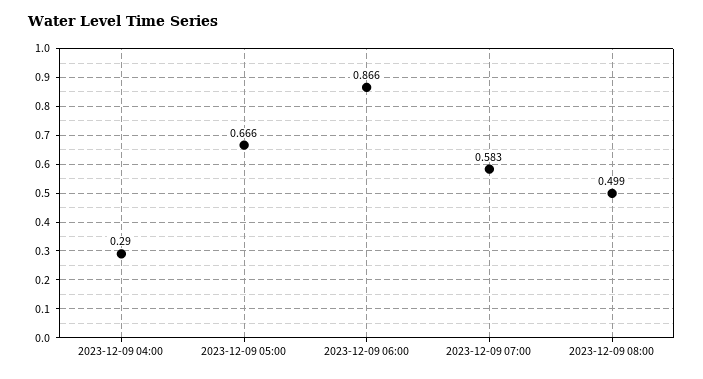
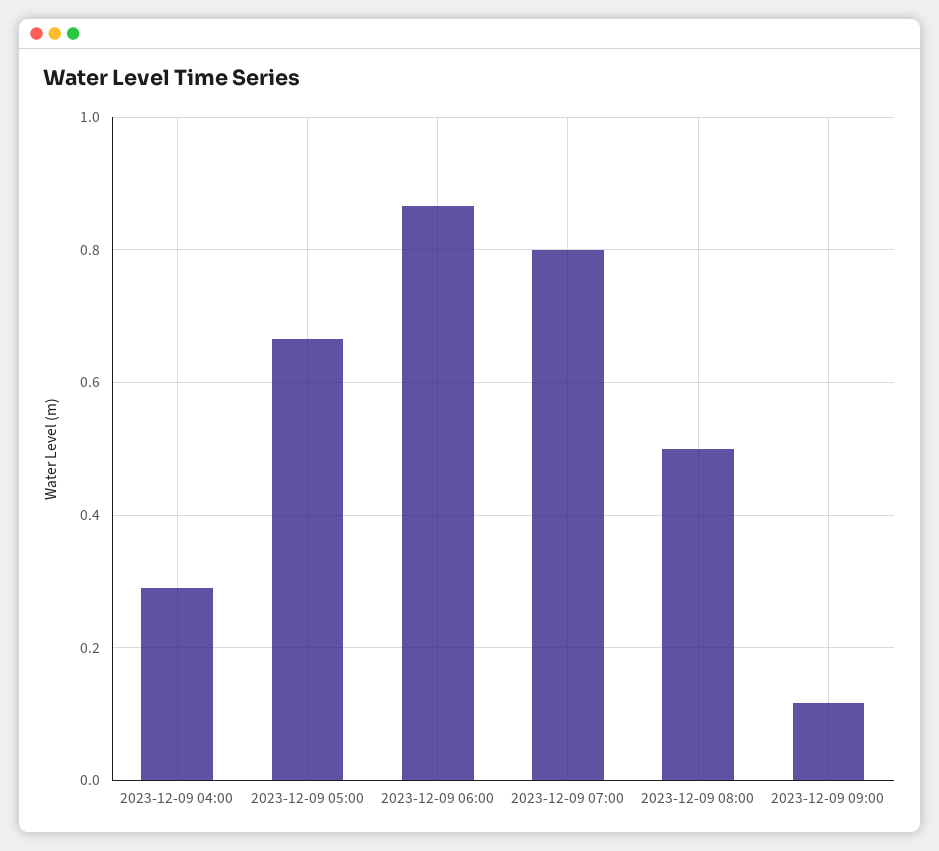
2023-12-09 07:00: 0.583 -> 0.8
2023-12-09 09:00: none -> 0.12

